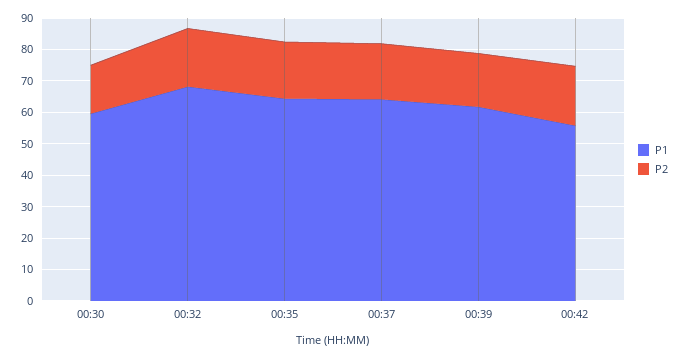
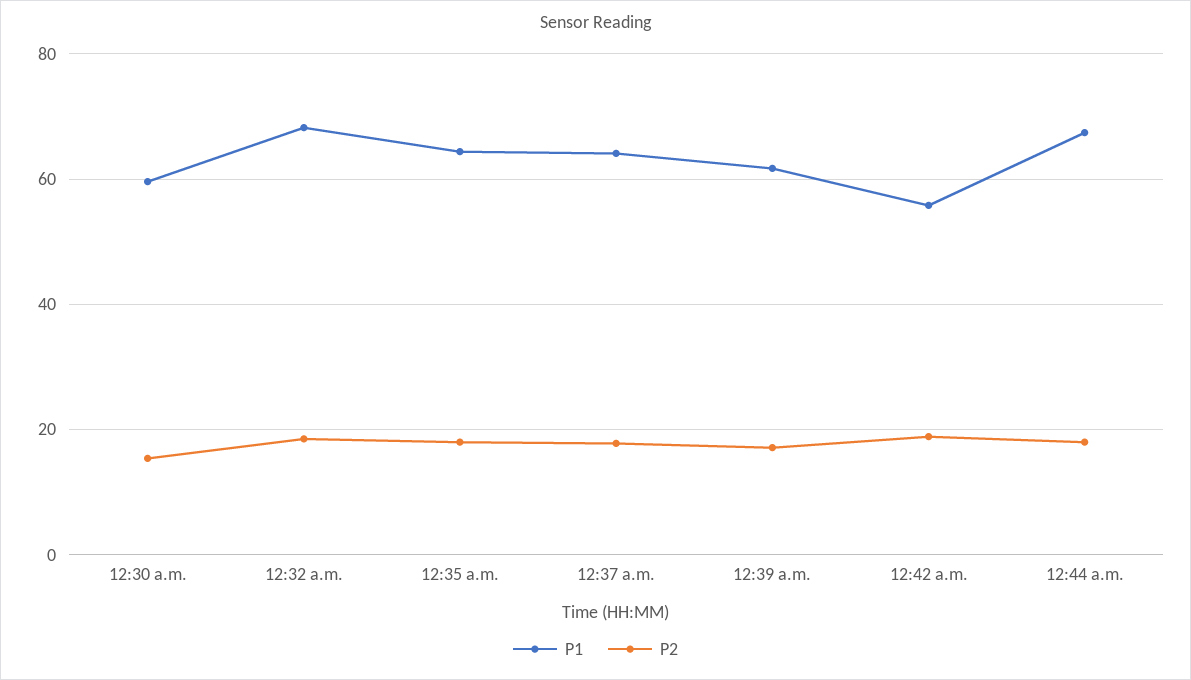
P1, 12:44 a.m.: none -> 68
P2, 12:44 a.m.: none -> 18

